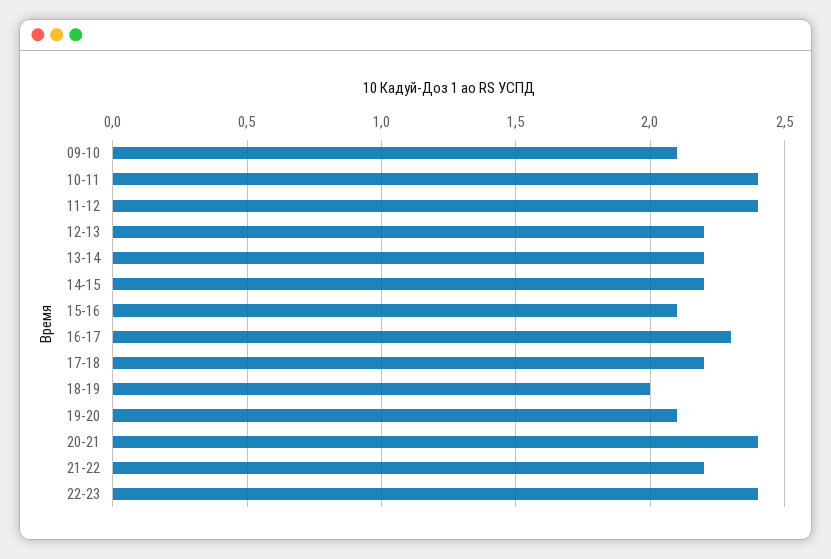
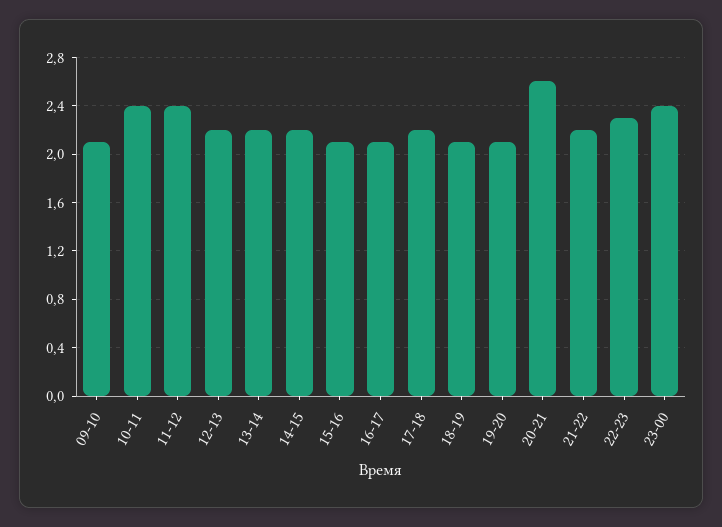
16-17: 2.3 -> 2.1
18-19: 2 -> 2.1
20-21: 2.4 -> 2.6
22-23: 2.4 -> 2.3
23-00: none -> 2.4

